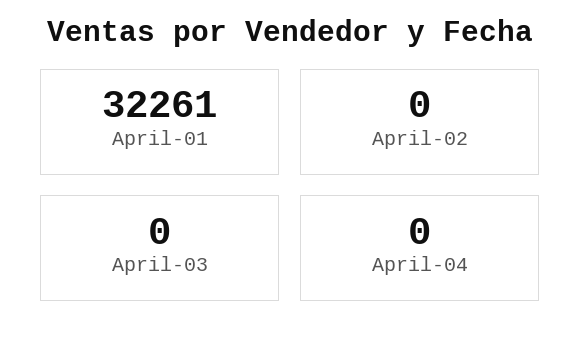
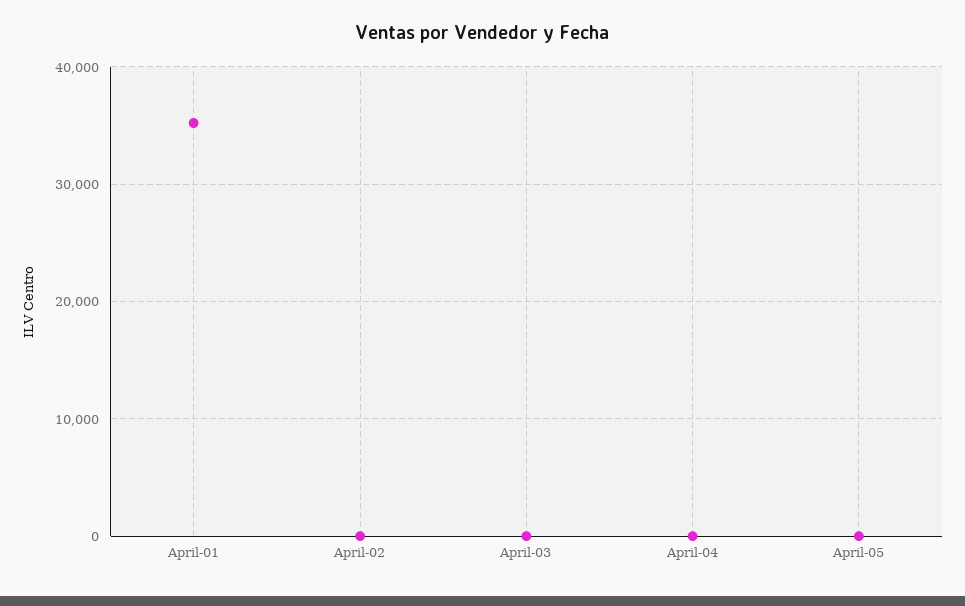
April-01: 32261 -> 35000
April-05: none -> 0

